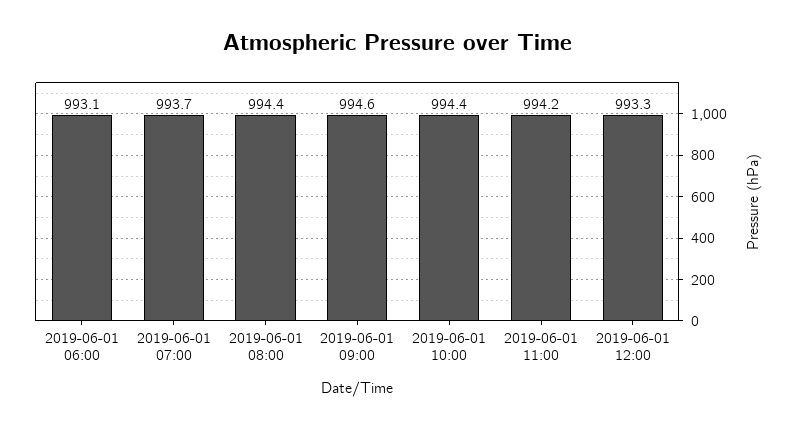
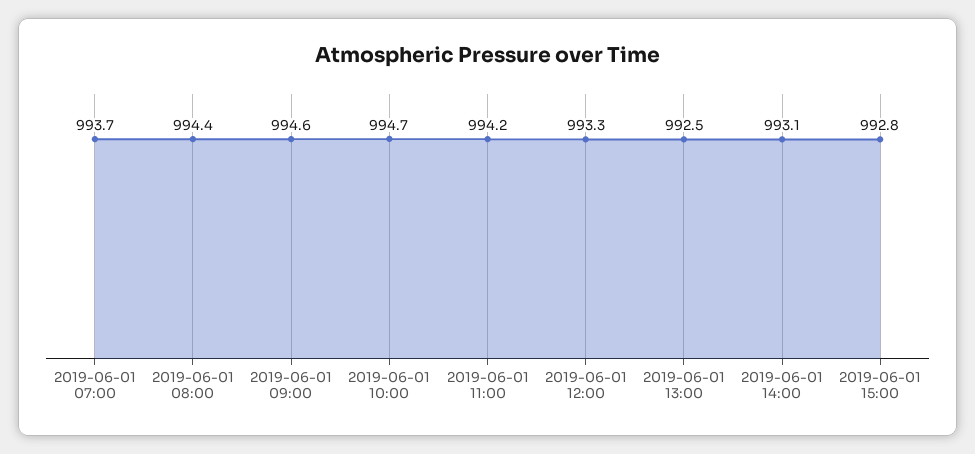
2019-06-01 06:00: 993.1 -> none
2019-06-01 10:00: 994.4 -> 994.7
2019-06-01 13:00: none -> 992.5
2019-06-01 14:00: none -> 993.1
2019-06-01 15:00: none -> 992.8

